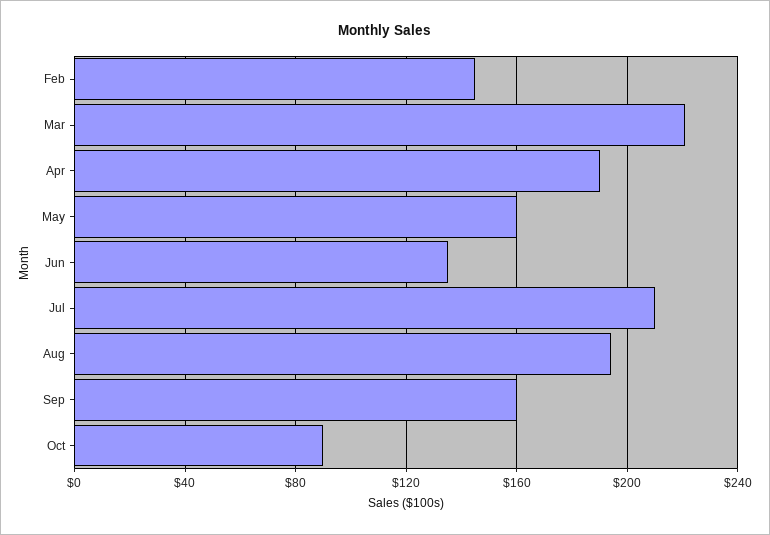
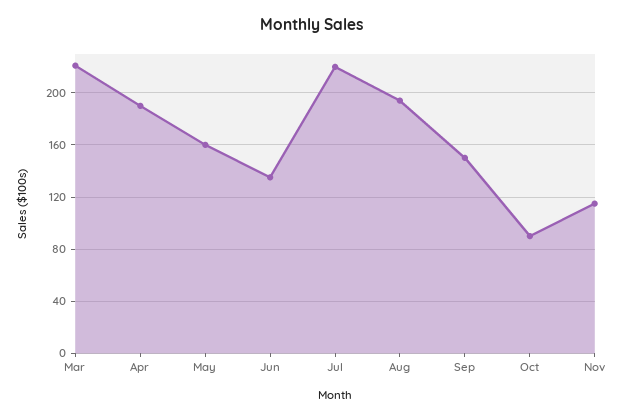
Feb: 145 -> none
Jul: 210 -> 220
Sep: 160 -> 150
Nov: none -> 115

